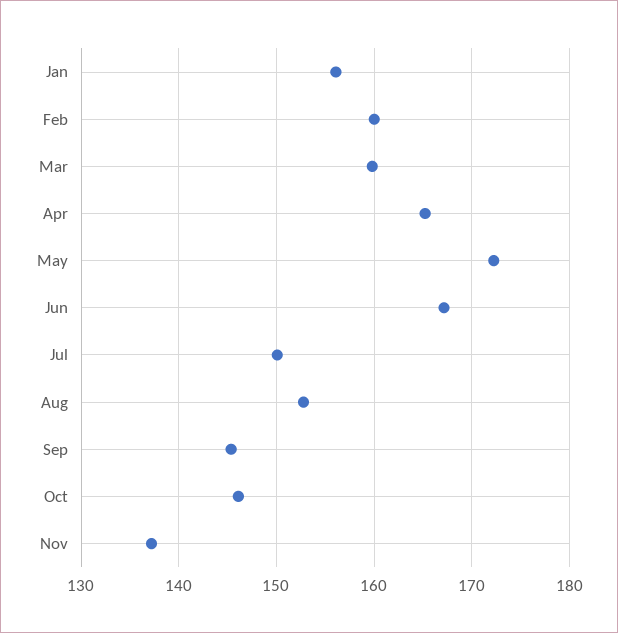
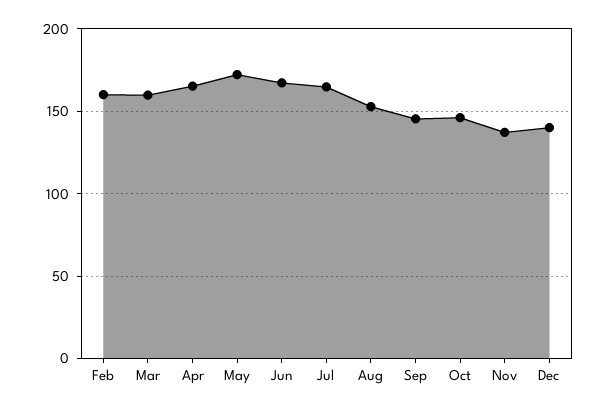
Jan: 156 -> none
Jul: 150 -> 165
Dec: none -> 140

